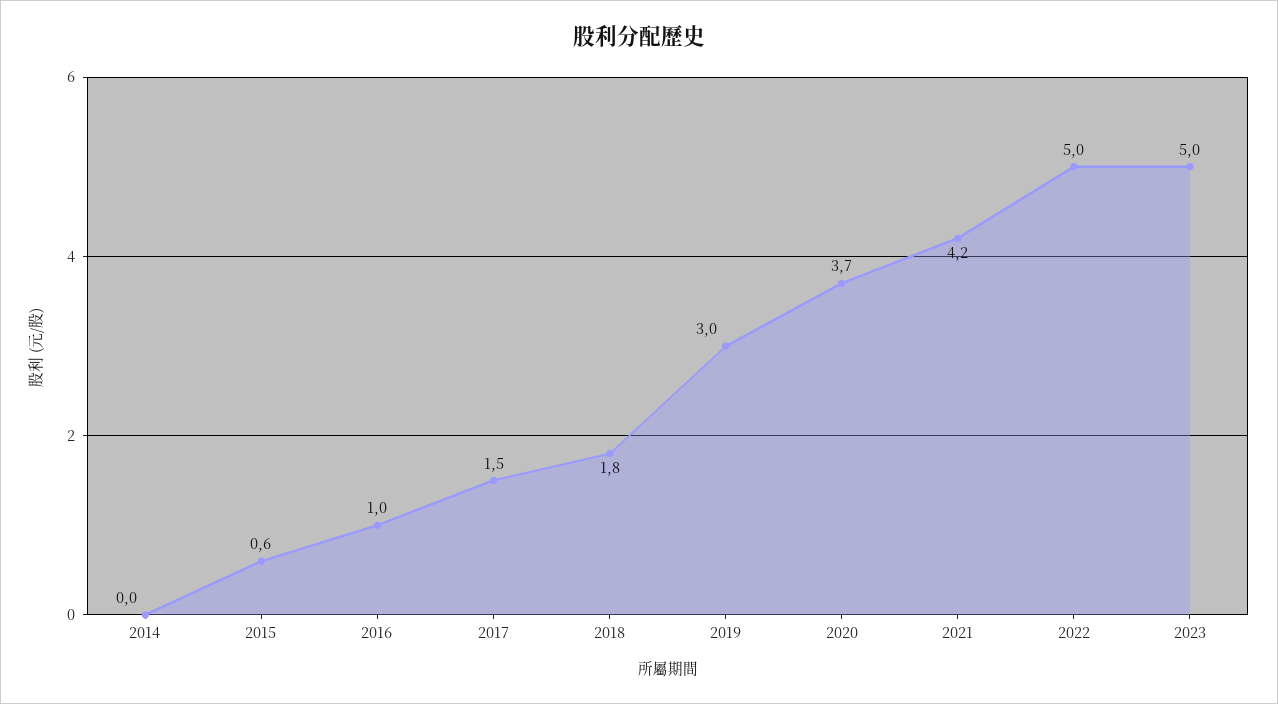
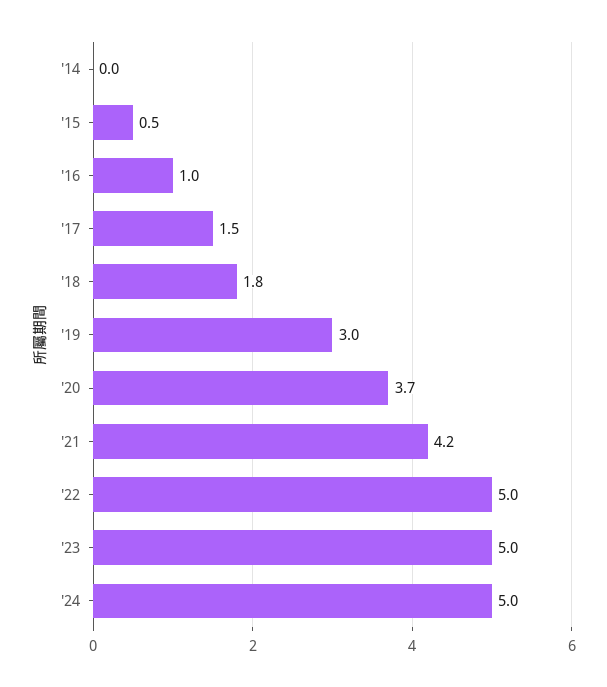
2015: 0.6 -> 0.5
'24: none -> 5

